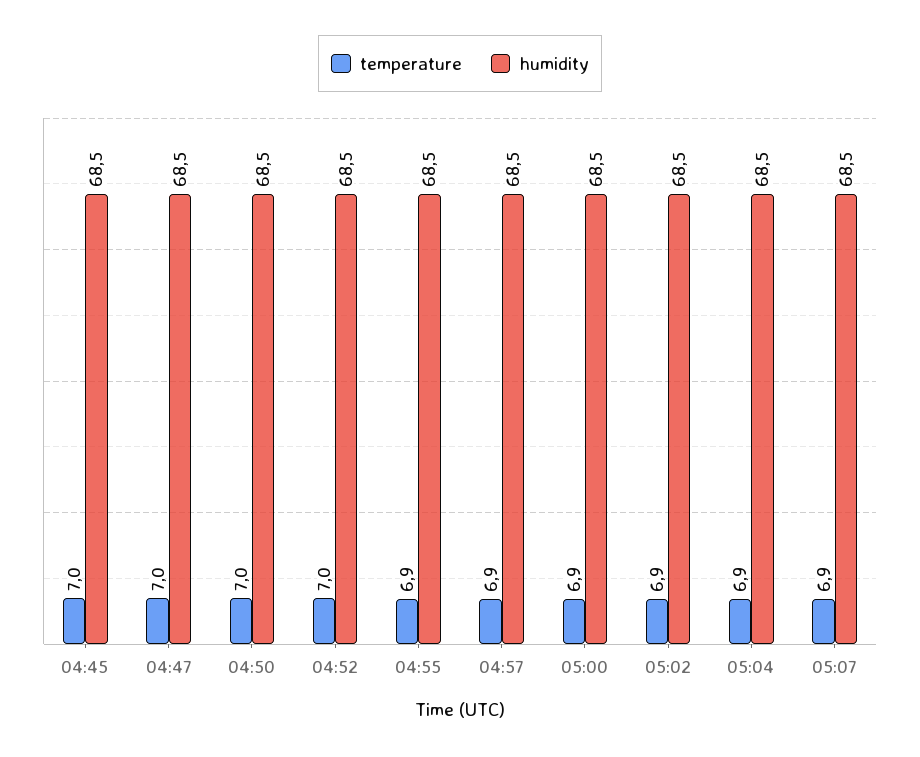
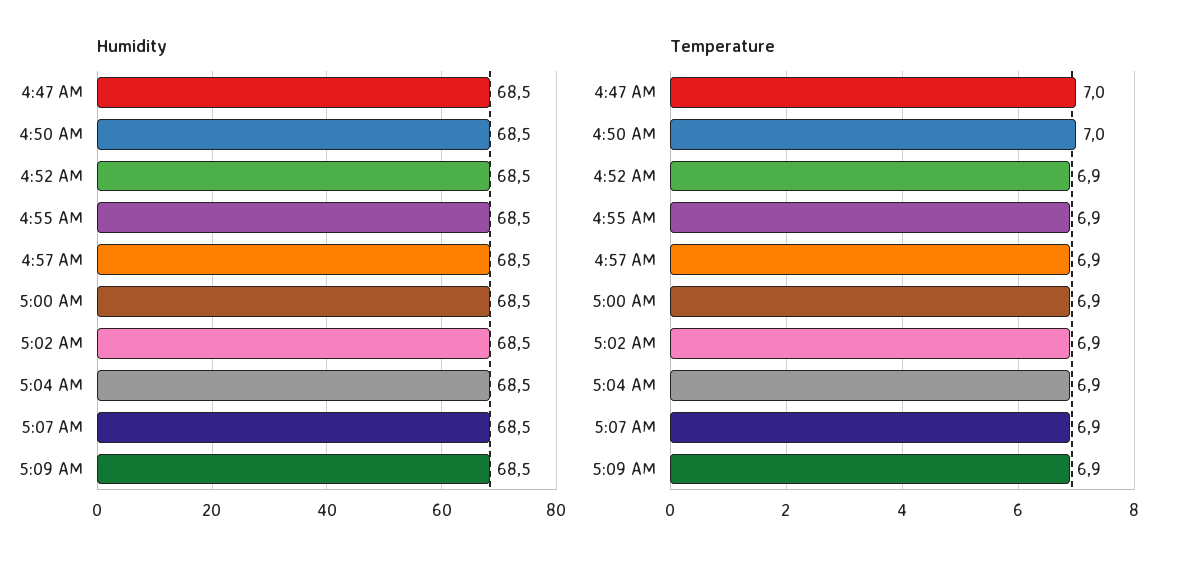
temperature, 04:45: 7 -> none
humidity, 04:45: 68.5 -> none
temperature, 04:52: 7 -> 6.9
humidity, 5:09 AM: none -> 68.5
temperature, 5:09 AM: none -> 6.9

